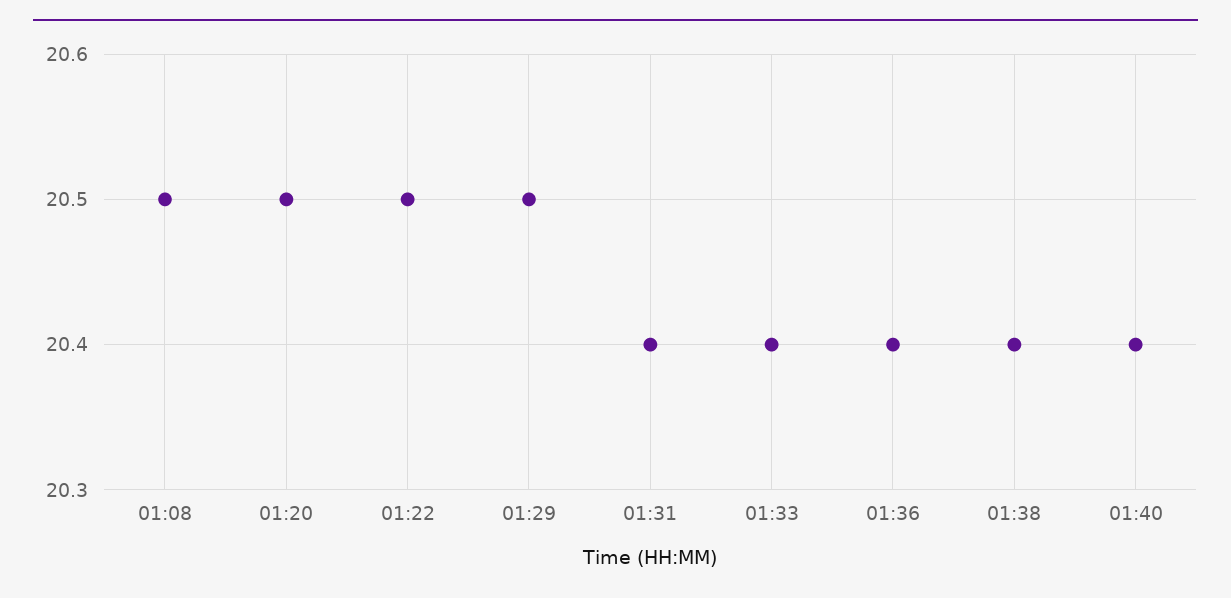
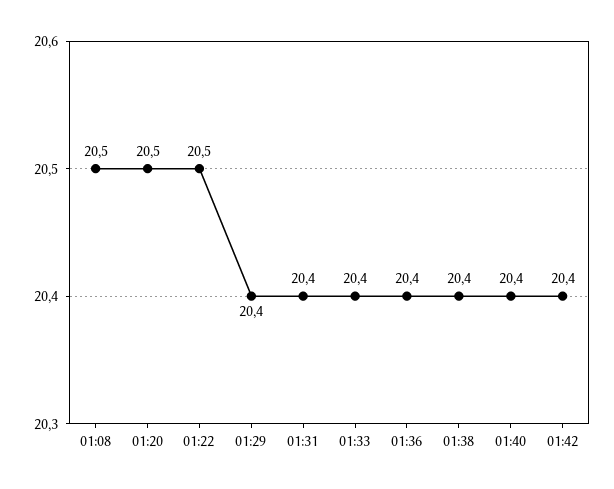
01:29: 20.5 -> 20.4
01:42: none -> 20.4

